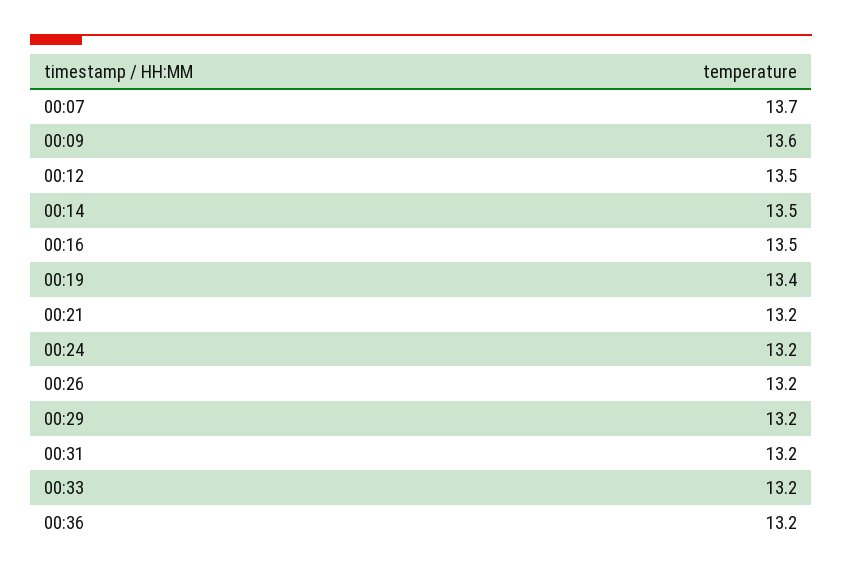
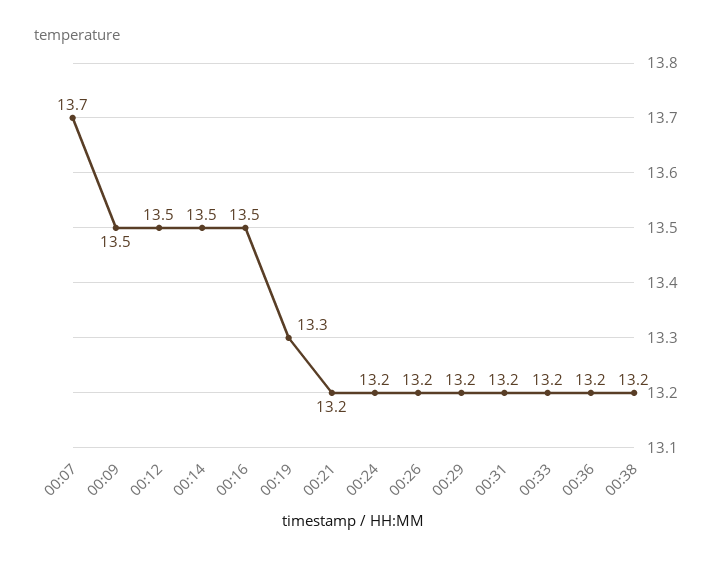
00:09: 13.6 -> 13.5
00:19: 13.4 -> 13.3
00:38: none -> 13.2

